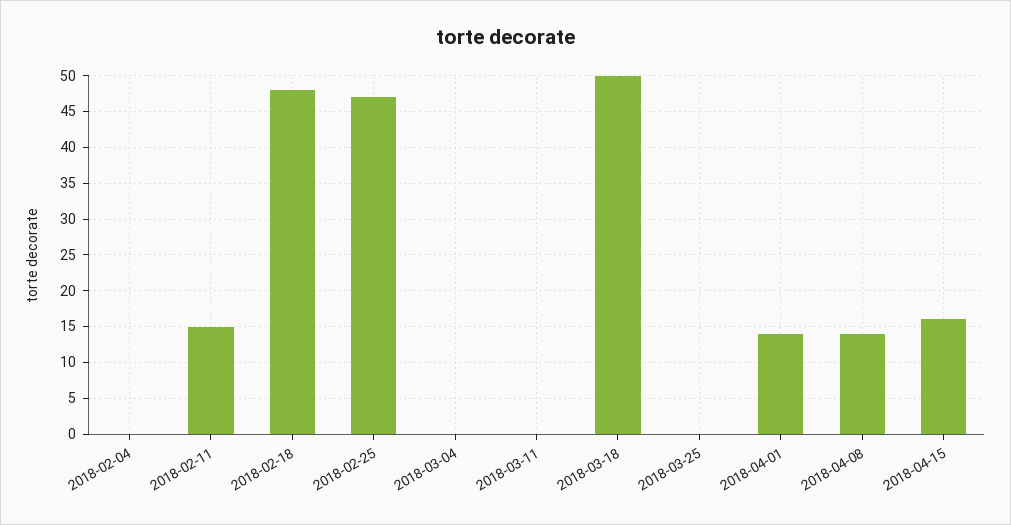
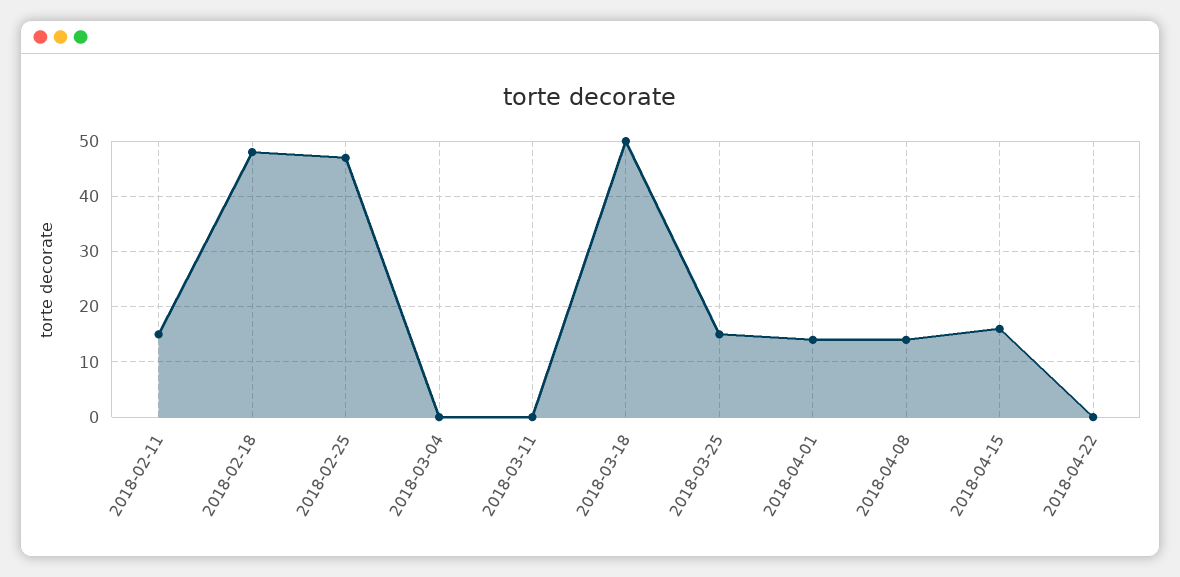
2018-02-04: 0 -> none
2018-03-25: 0 -> 15
2018-04-22: none -> 0

